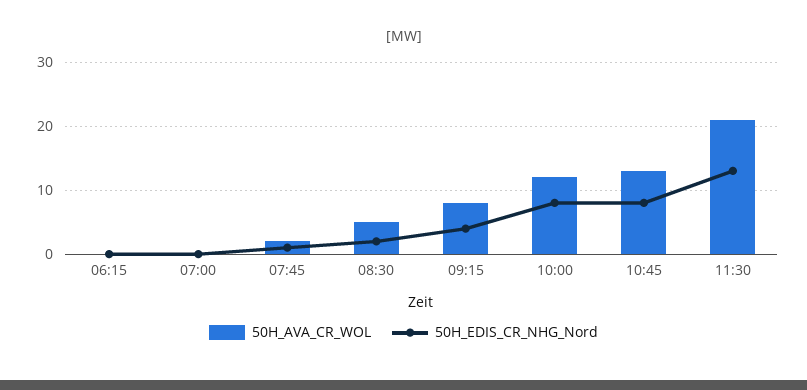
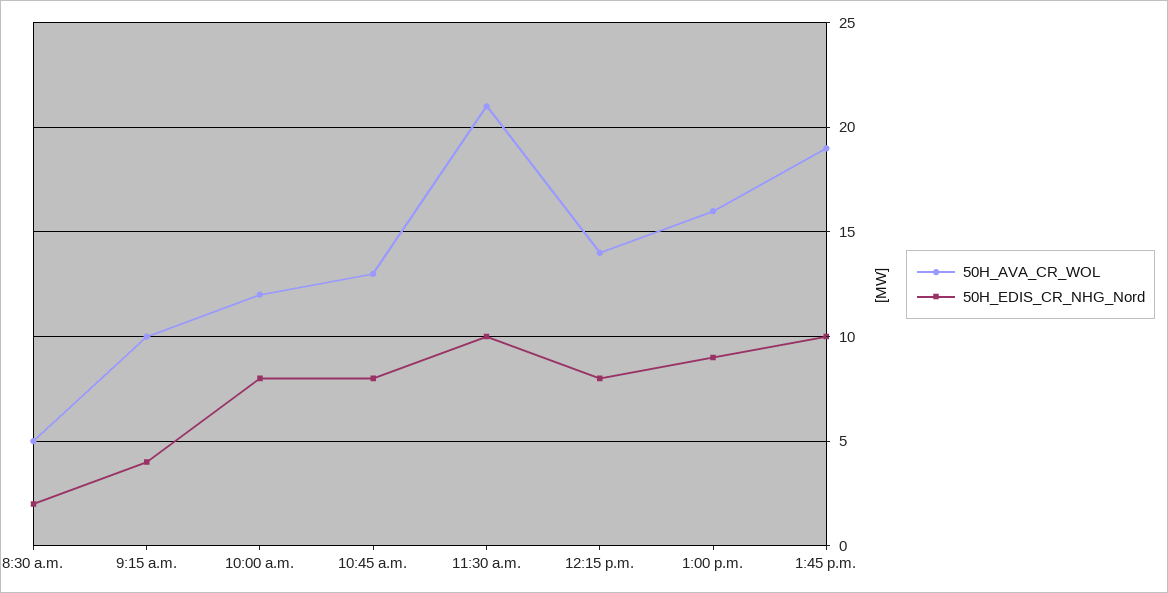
50H_AVA_CR_WOL, 06:15: 0 -> none
50H_EDIS_CR_NHG_Nord, 06:15: 0 -> none
50H_AVA_CR_WOL, 07:00: 0 -> none
50H_EDIS_CR_NHG_Nord, 07:00: 0 -> none
50H_AVA_CR_WOL, 07:45: 2 -> none
50H_EDIS_CR_NHG_Nord, 07:45: 1 -> none
50H_AVA_CR_WOL, 09:15: 8 -> 10
50H_EDIS_CR_NHG_Nord, 11:30: 13 -> 10
50H_AVA_CR_WOL, 12:15 p.m.: none -> 14
50H_EDIS_CR_NHG_Nord, 12:15 p.m.: none -> 8
50H_AVA_CR_WOL, 1:00 p.m.: none -> 16
50H_EDIS_CR_NHG_Nord, 1:00 p.m.: none -> 9
50H_AVA_CR_WOL, 1:45 p.m.: none -> 19
50H_EDIS_CR_NHG_Nord, 1:45 p.m.: none -> 10

